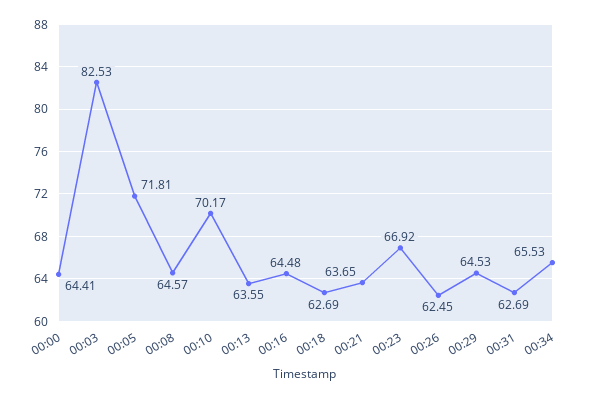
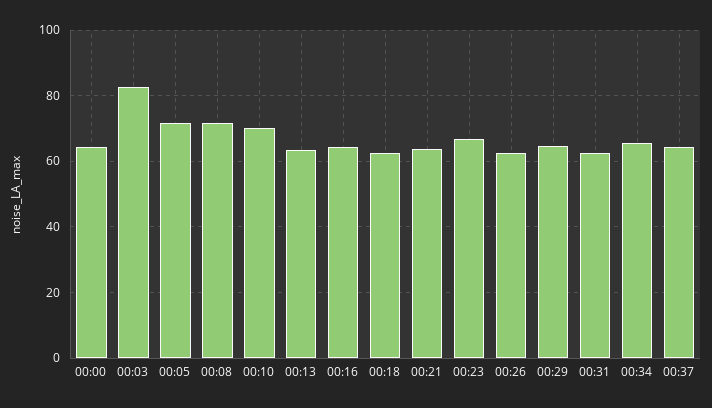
00:08: 64.57 -> 72
00:37: none -> 64

